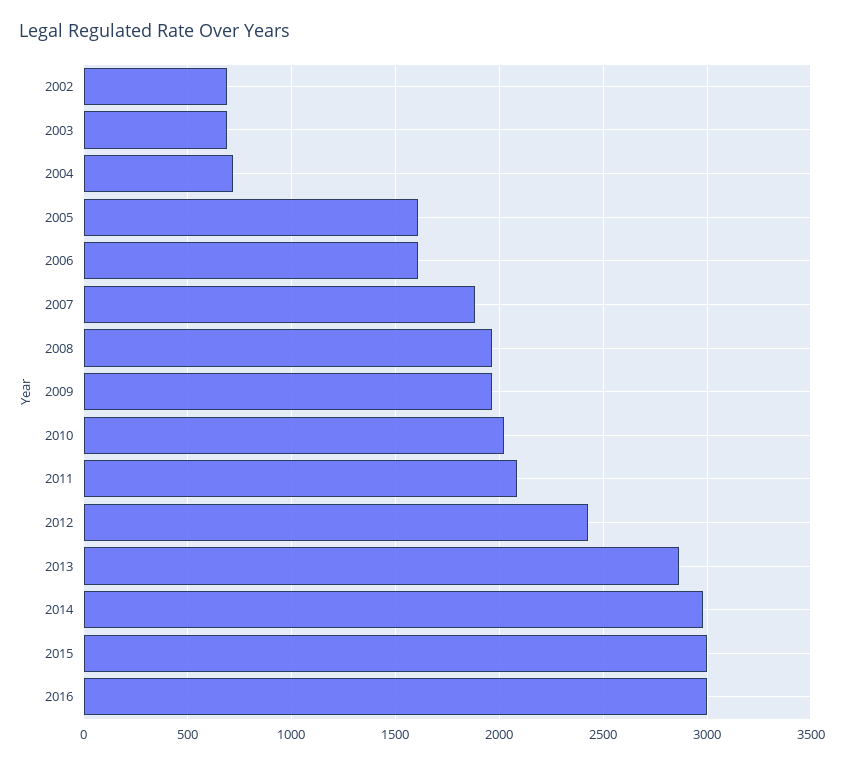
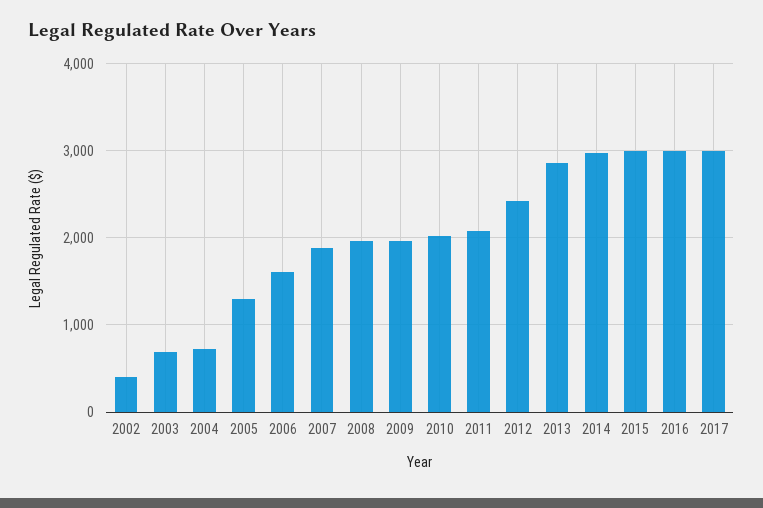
2002: 700 -> 400
2005: 1600 -> 1300
2017: none -> 3000

